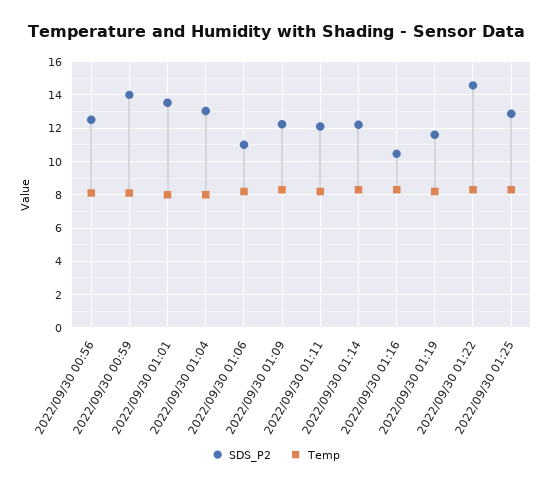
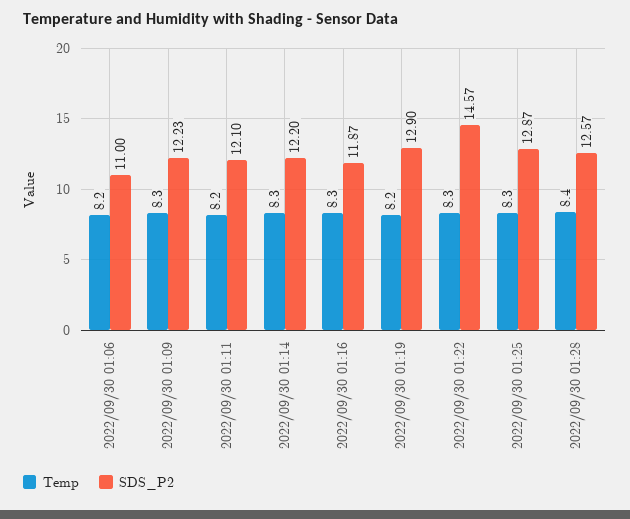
SDS_P2, 2022/09/30 00:56: 12.5 -> none
Temp, 2022/09/30 00:56: 8 -> none
SDS_P2, 2022/09/30 00:59: 14 -> none
Temp, 2022/09/30 00:59: 8 -> none
SDS_P2, 2022/09/30 01:01: 13.5 -> none
Temp, 2022/09/30 01:01: 8 -> none
SDS_P2, 2022/09/30 01:04: 13 -> none
Temp, 2022/09/30 01:04: 8 -> none
SDS_P2, 2022/09/30 01:16: 10.5 -> 11.87
SDS_P2, 2022/09/30 01:19: 11.5 -> 12.9
Temp, 2022/09/30 01:28: none -> 8.4
SDS_P2, 2022/09/30 01:28: none -> 12.57

